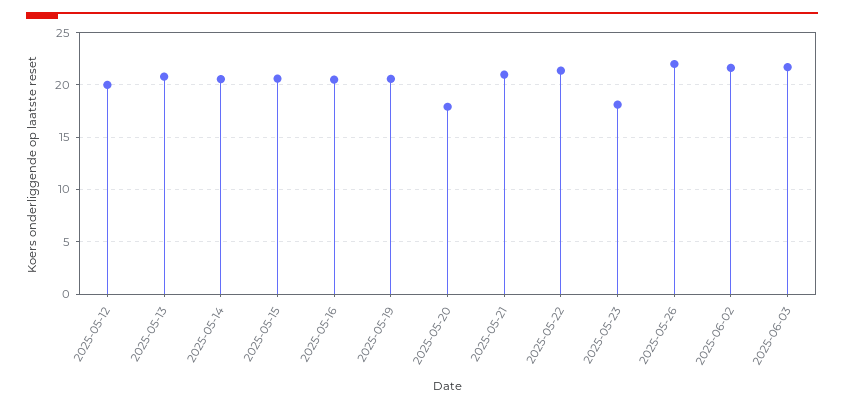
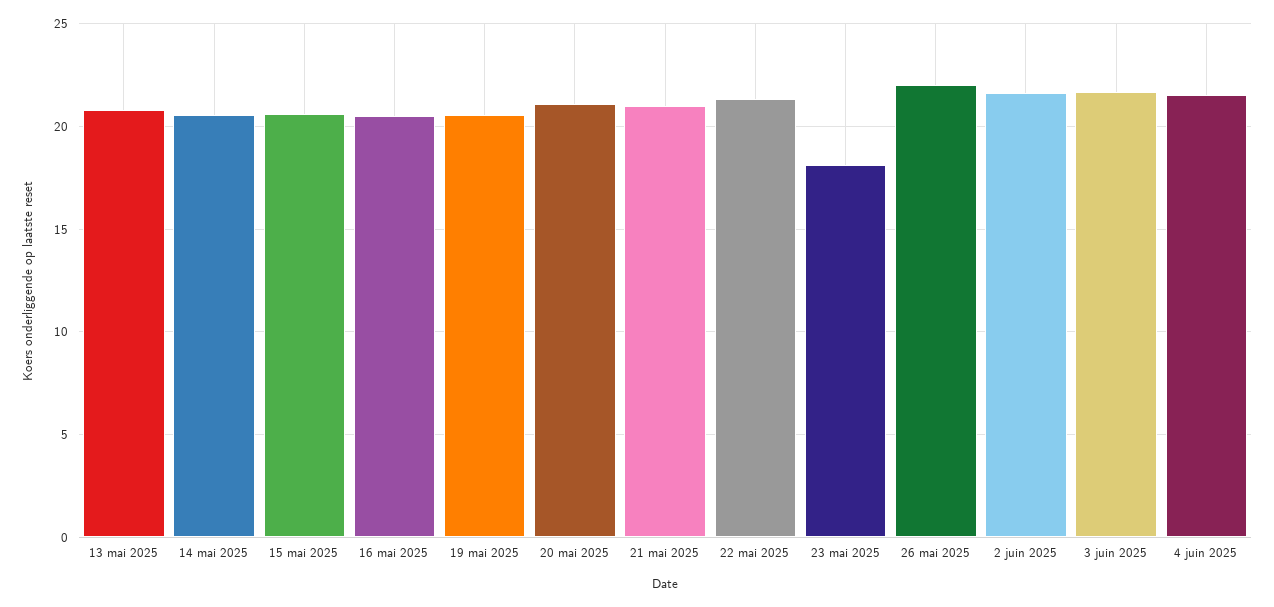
2025-05-12: 20 -> none
2025-05-20: 18 -> 21
4 juin 2025: none -> 21.5

